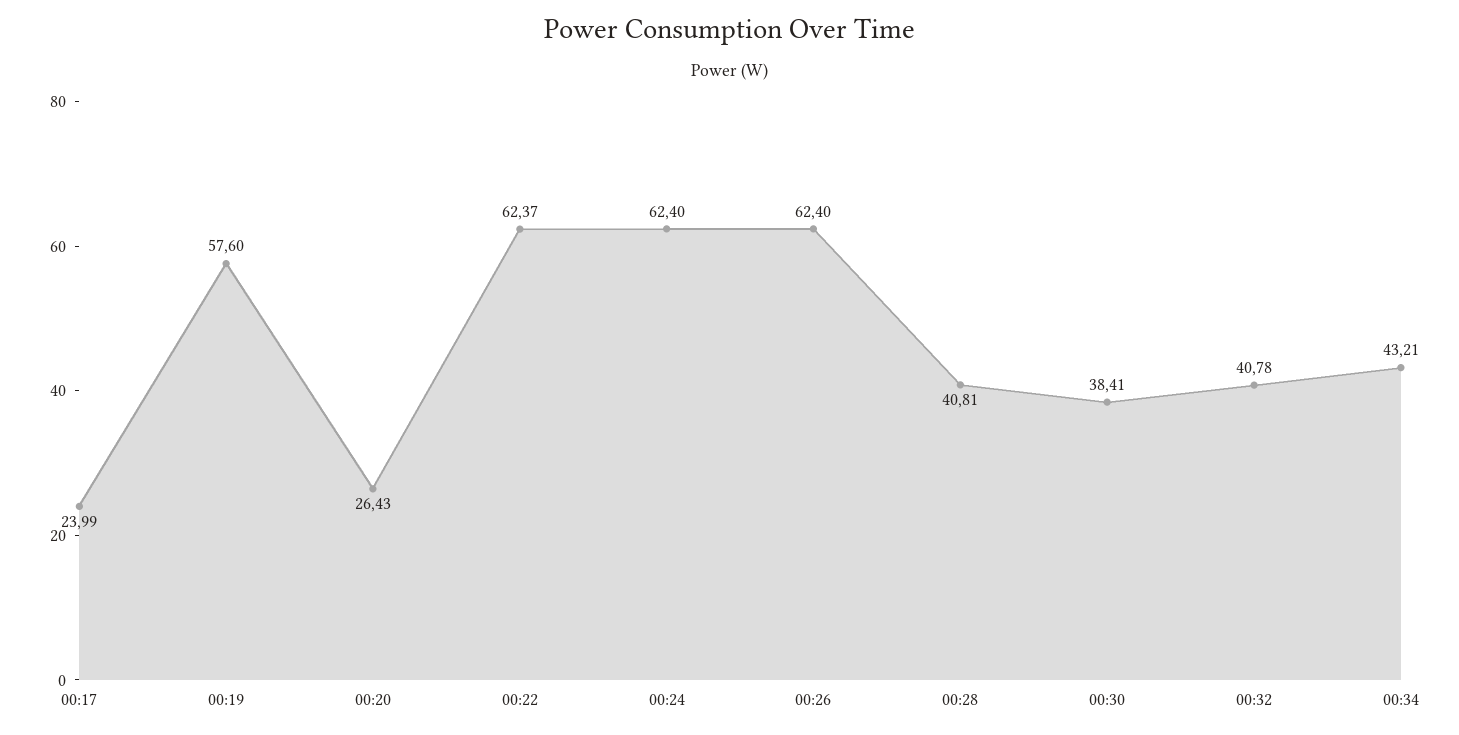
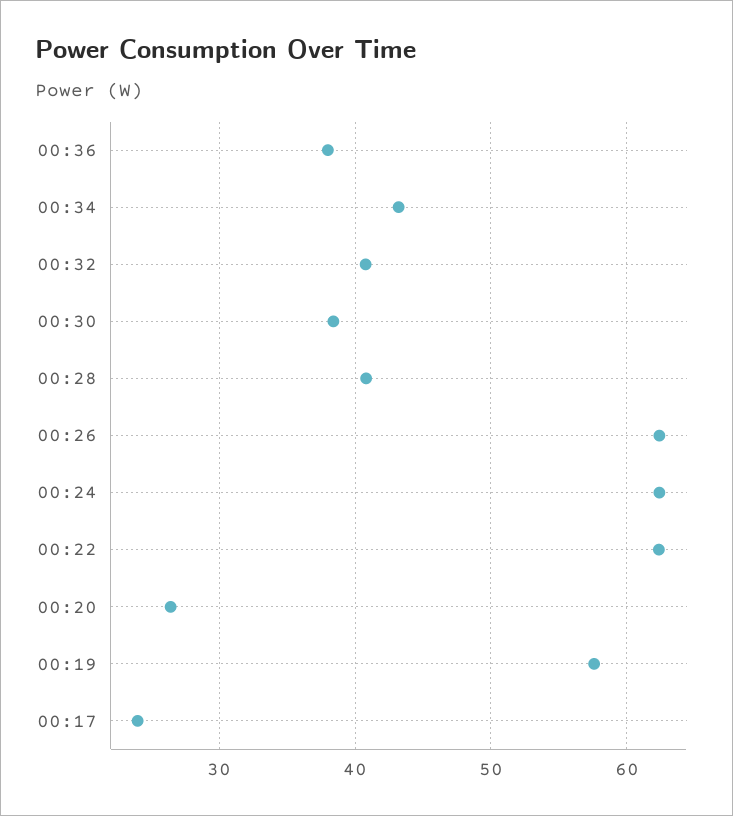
00:36: none -> 38

